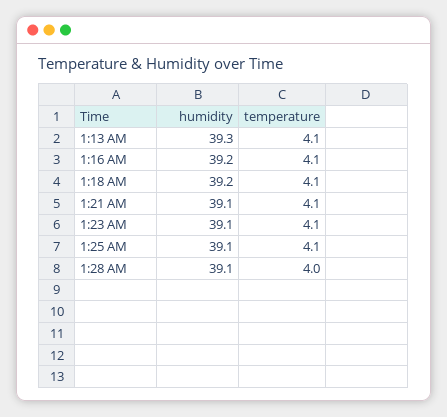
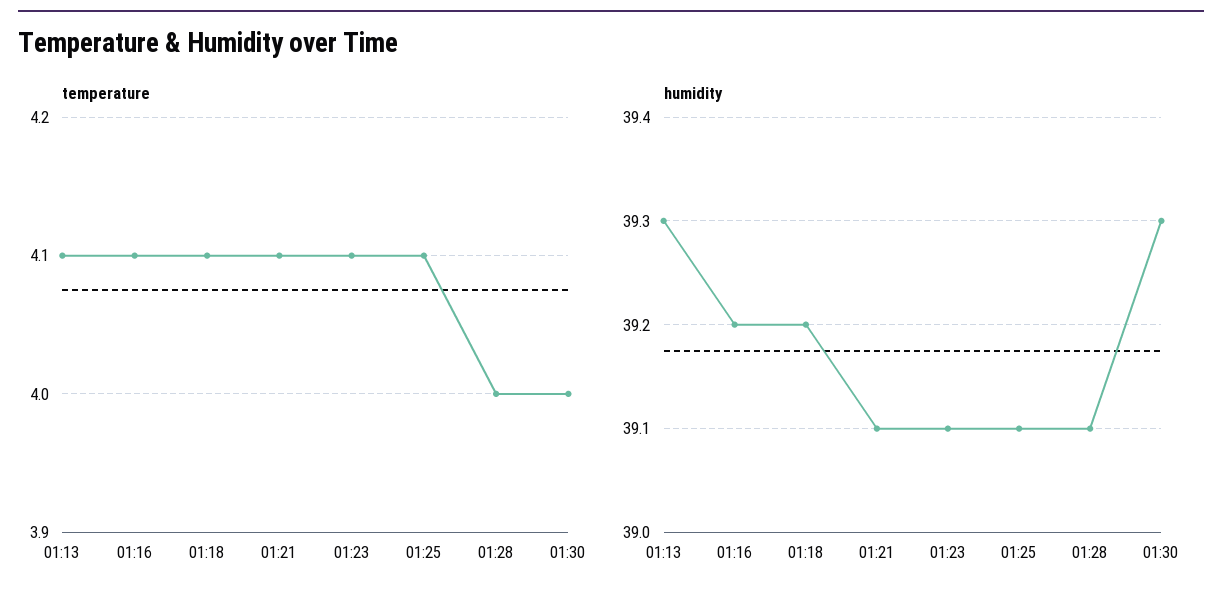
temperature, 01:30: none -> 4
humidity, 01:30: none -> 39.3

